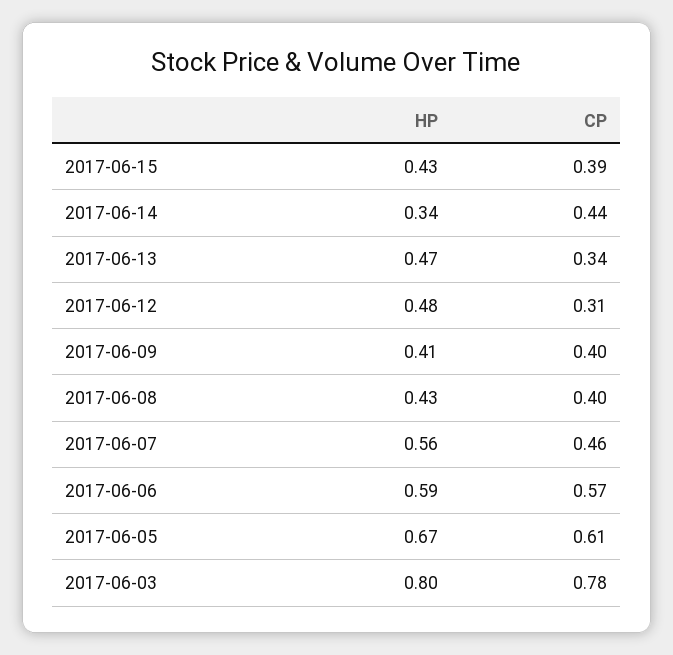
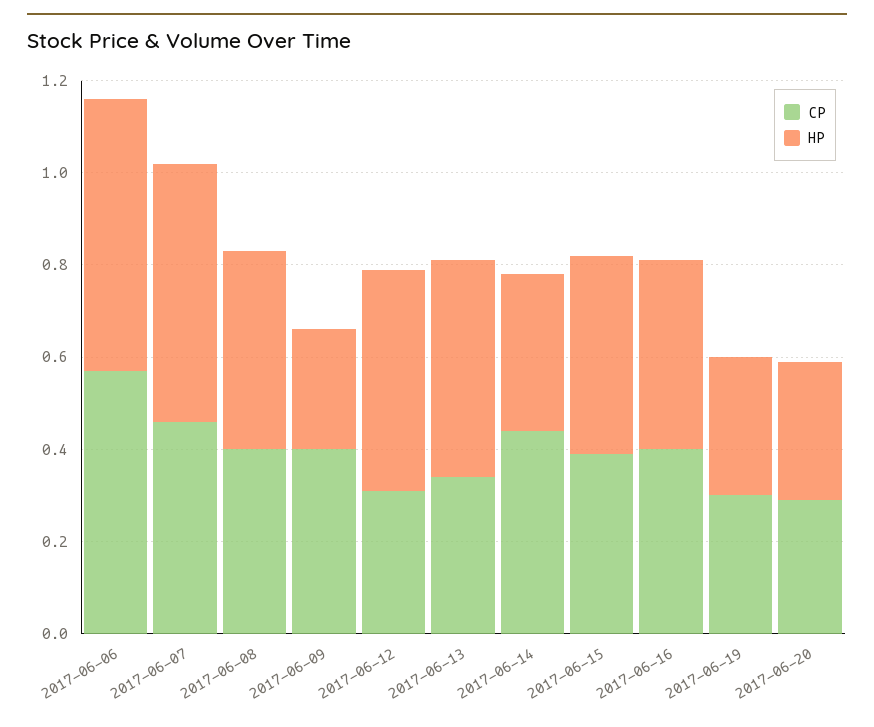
HP, 2017-06-09: 0.41 -> 0.25
HP, 2017-06-05: 0.67 -> none
CP, 2017-06-05: 0.61 -> none
HP, 2017-06-03: 0.8 -> none
CP, 2017-06-03: 0.78 -> none
CP, 2017-06-16: none -> 0.4
HP, 2017-06-16: none -> 0.4
CP, 2017-06-19: none -> 0.3
HP, 2017-06-19: none -> 0.3
CP, 2017-06-20: none -> 0.3
HP, 2017-06-20: none -> 0.3

